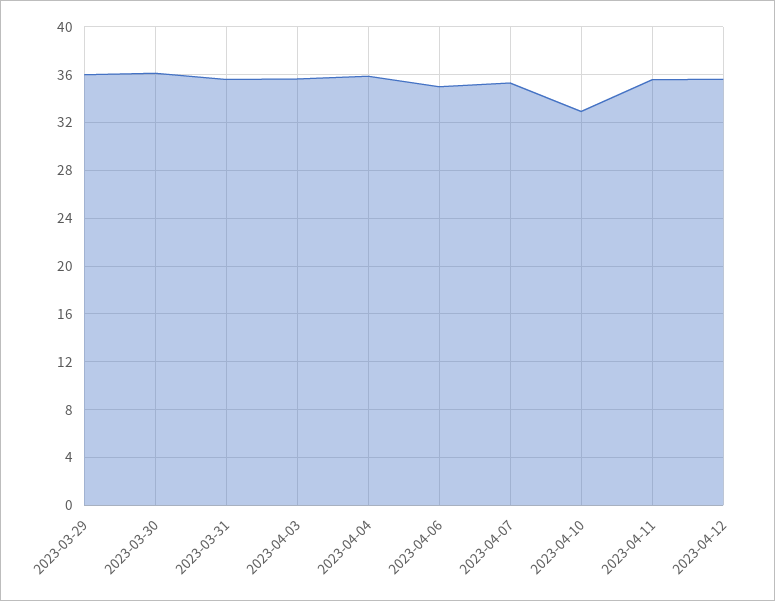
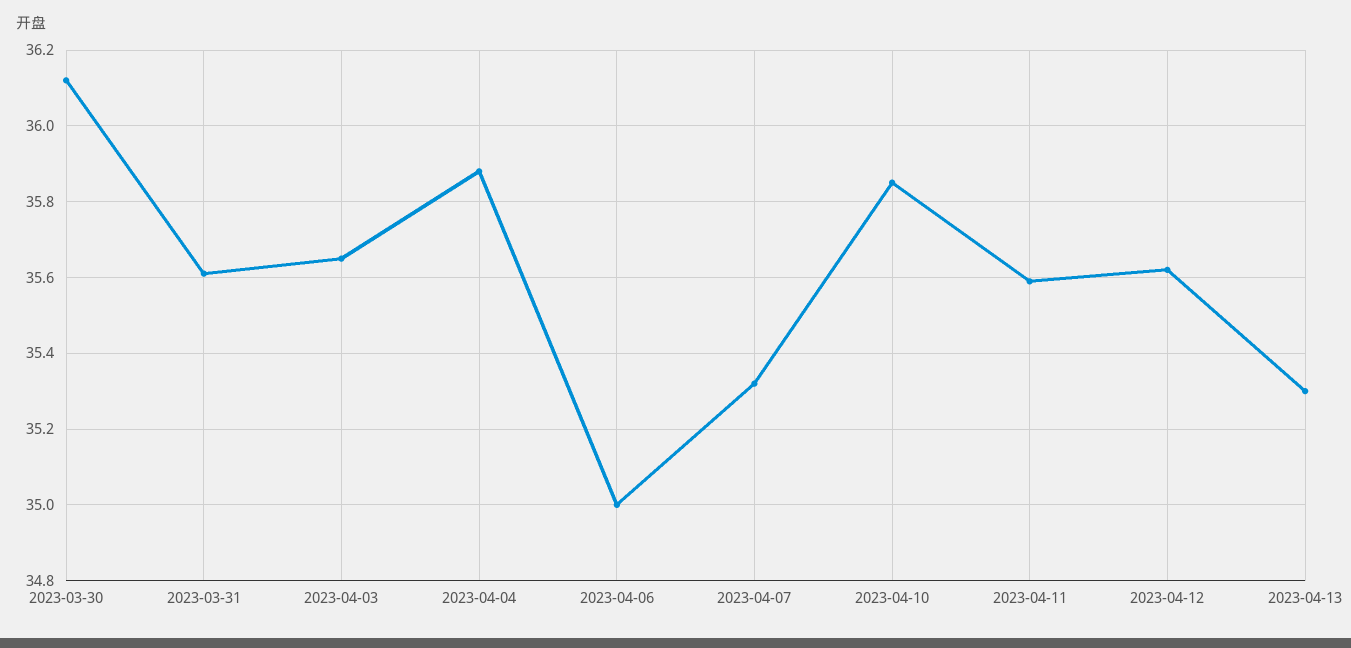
2023-03-29: 36 -> none
2023-04-10: 33 -> 35.85
2023-04-13: none -> 35.3

